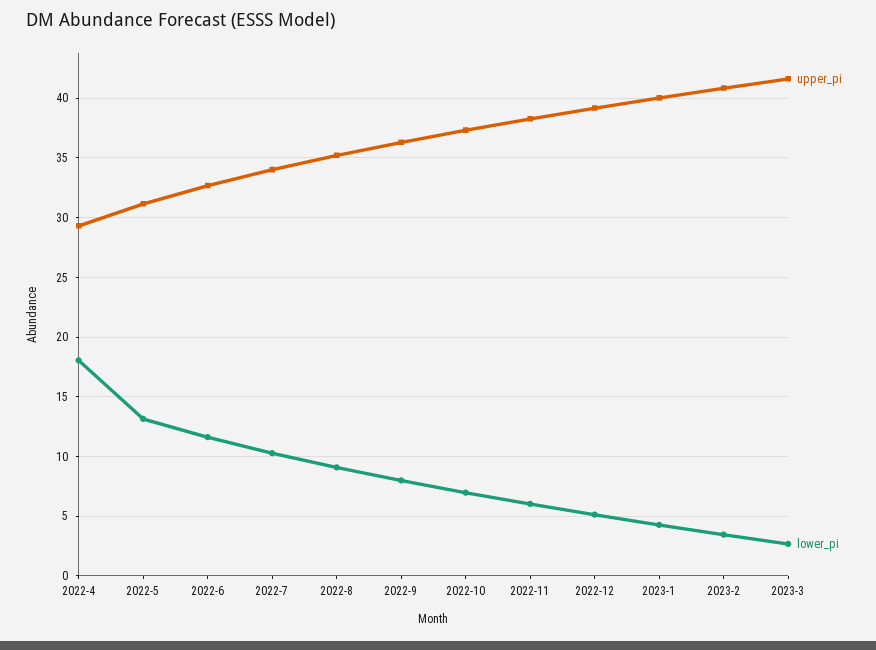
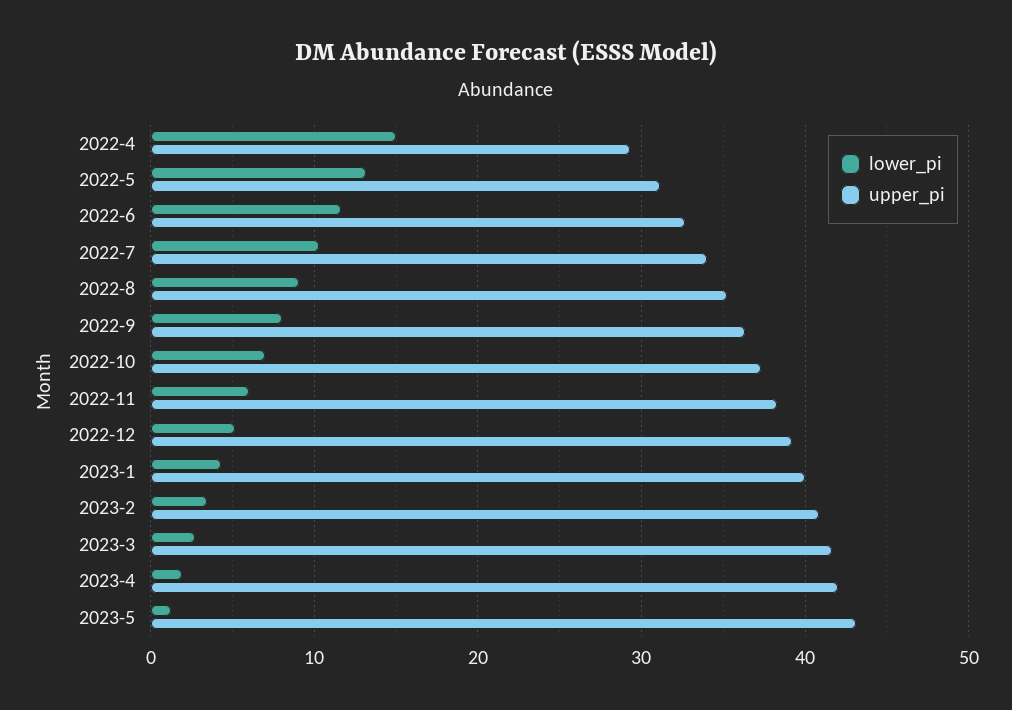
lower_pi, 2022-4: 18 -> 15
lower_pi, 2023-4: none -> 2
upper_pi, 2023-4: none -> 42
lower_pi, 2023-5: none -> 1
upper_pi, 2023-5: none -> 43

